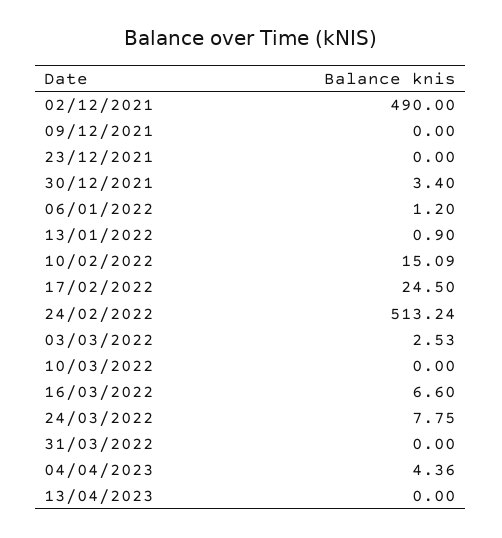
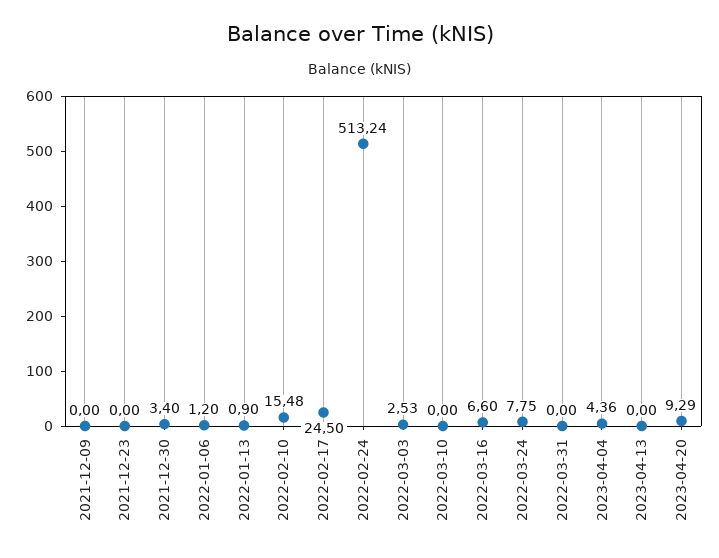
02/12/2021: 490 -> none
10/02/2022: 15.09 -> 15.48
2023-04-20: none -> 9.29

